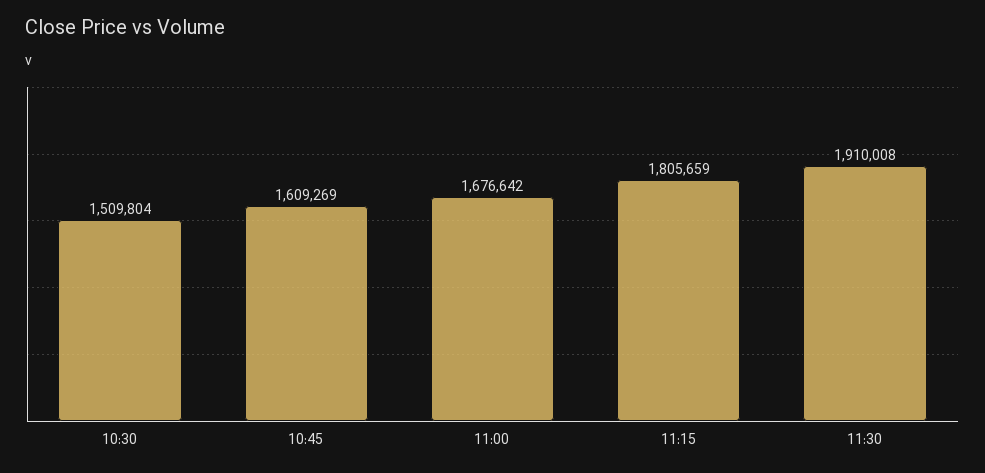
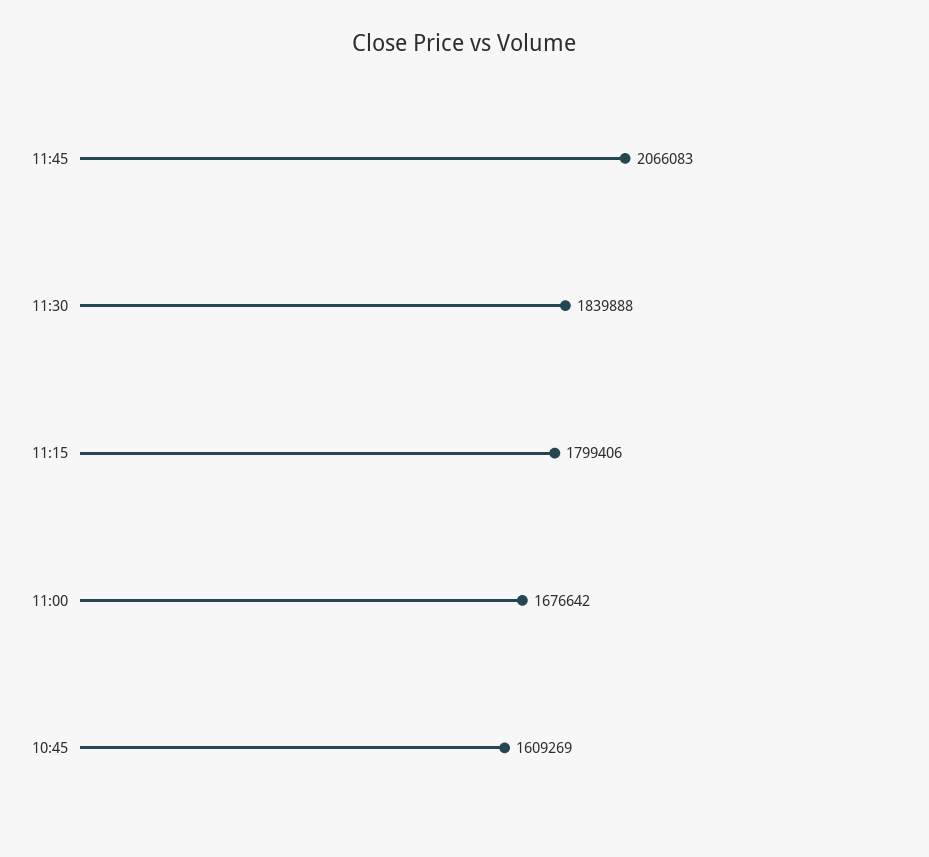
10:30: 1509804 -> none
11:15: 1805659 -> 1799406
11:30: 1910008 -> 1839888
11:45: none -> 2066083

